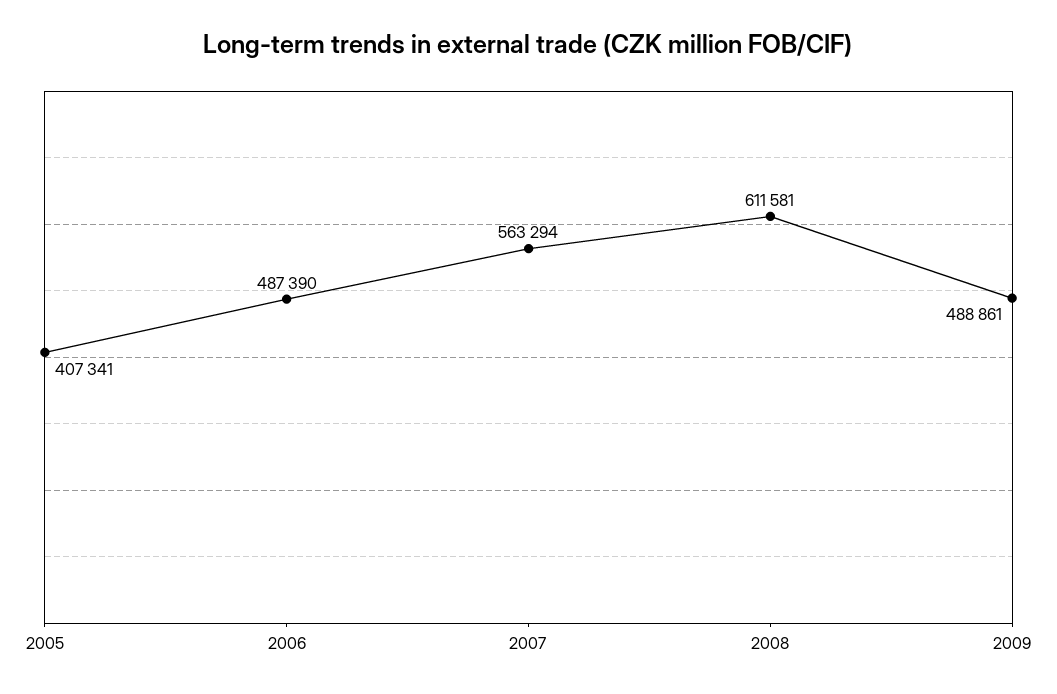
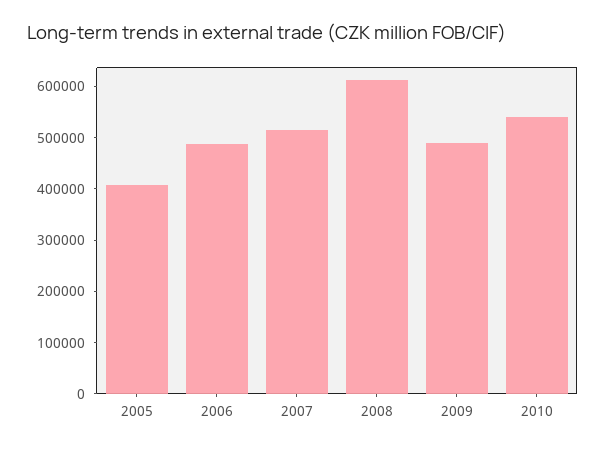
2007: 563294 -> 520000
2010: none -> 540000

